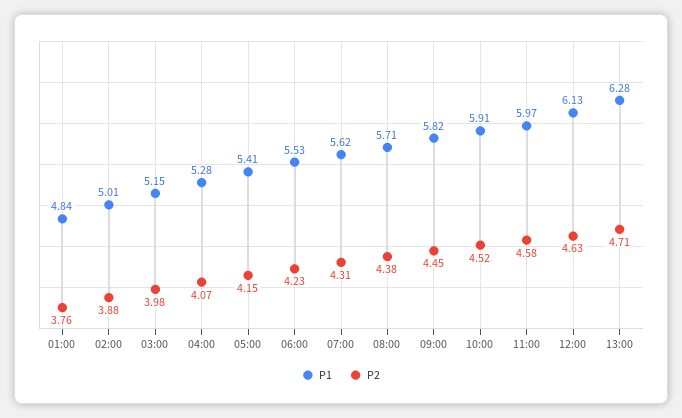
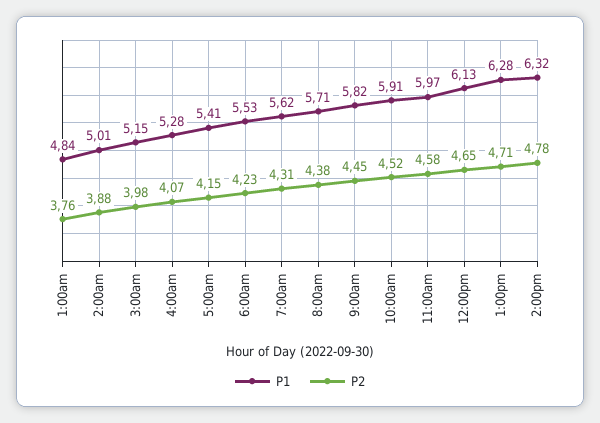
P2, 12:00: 4.63 -> 4.65
P1, 2:00pm: none -> 6.32
P2, 2:00pm: none -> 4.78

